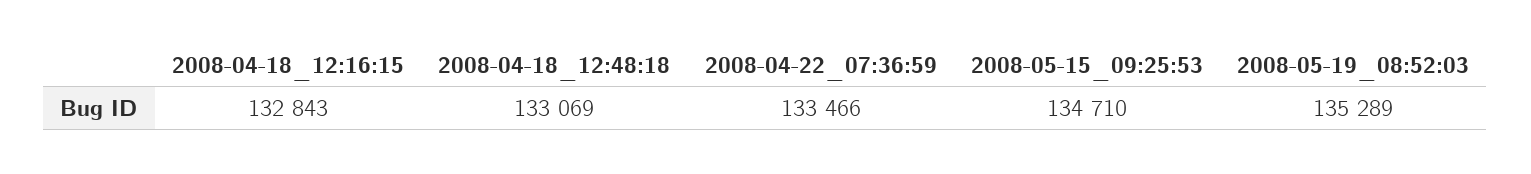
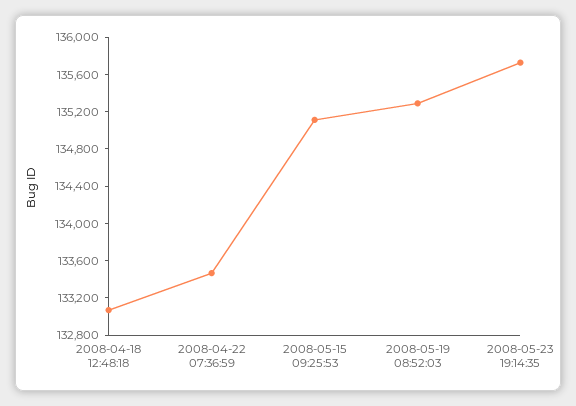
2008-04-18_12:16:15: 132843 -> none
2008-05-15_09:25:53: 134710 -> 135100
2008-05-23 19:14:35: none -> 135700

